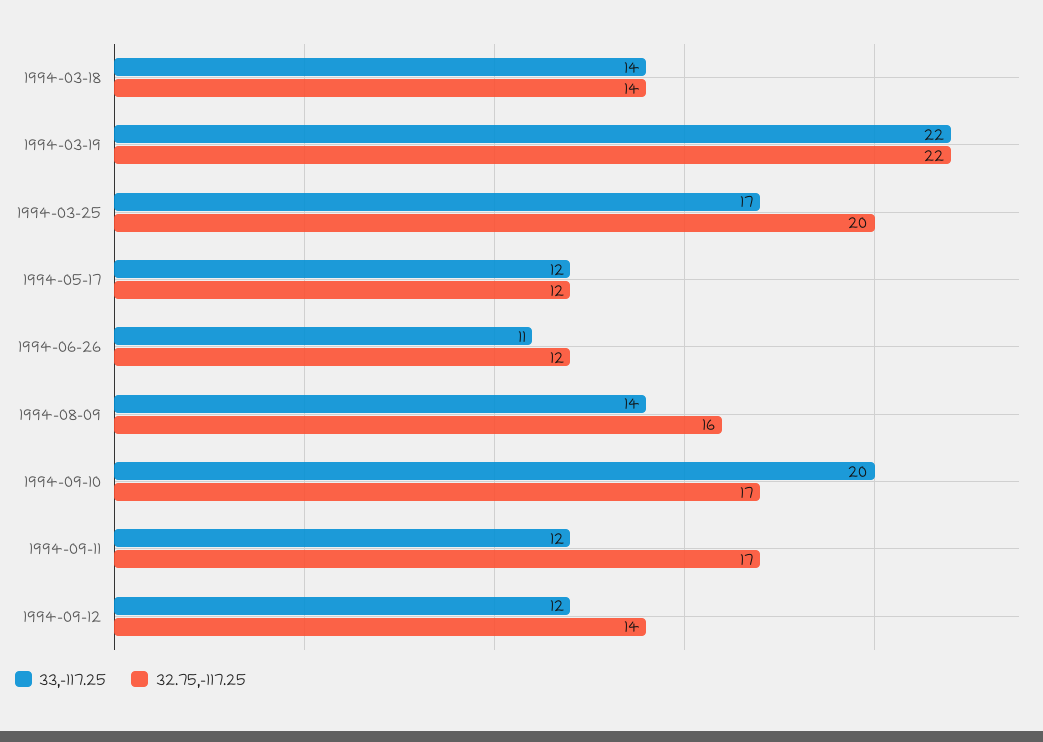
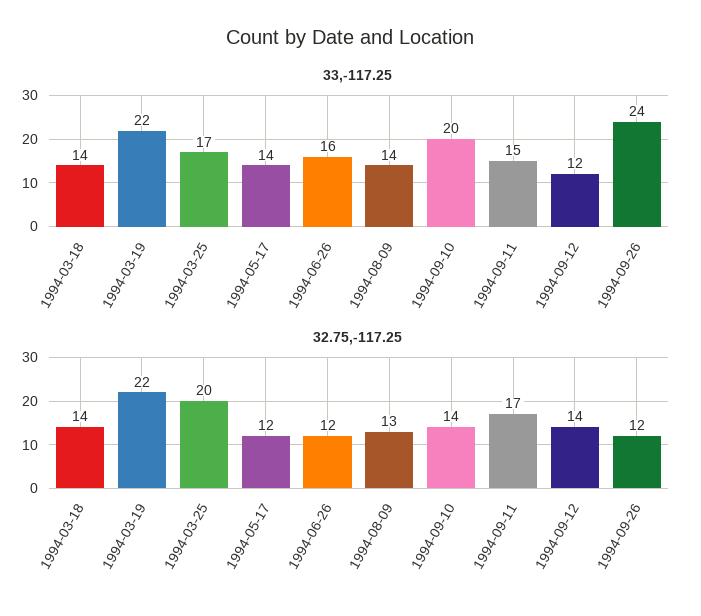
33,-117.25, 1994-05-17: 12 -> 14
33,-117.25, 1994-06-26: 11 -> 16
32.75,-117.25, 1994-08-09: 16 -> 13
32.75,-117.25, 1994-09-10: 17 -> 14
33,-117.25, 1994-09-11: 12 -> 15
33,-117.25, 1994-09-26: none -> 24
32.75,-117.25, 1994-09-26: none -> 12

